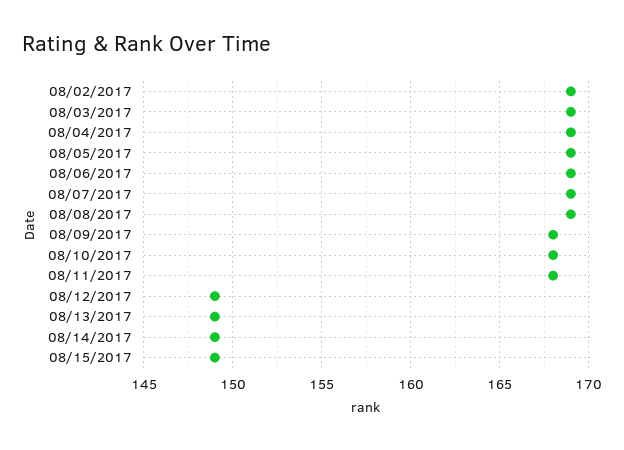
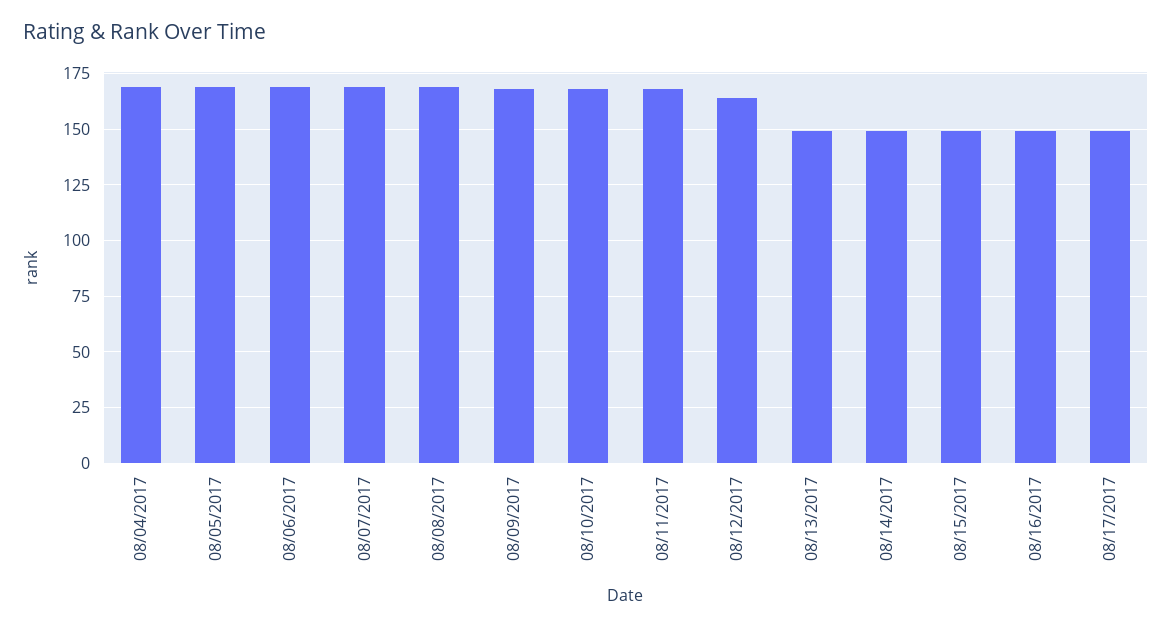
08/02/2017: 169 -> none
08/03/2017: 169 -> none
08/12/2017: 149 -> 165
08/16/2017: none -> 150
08/17/2017: none -> 150

